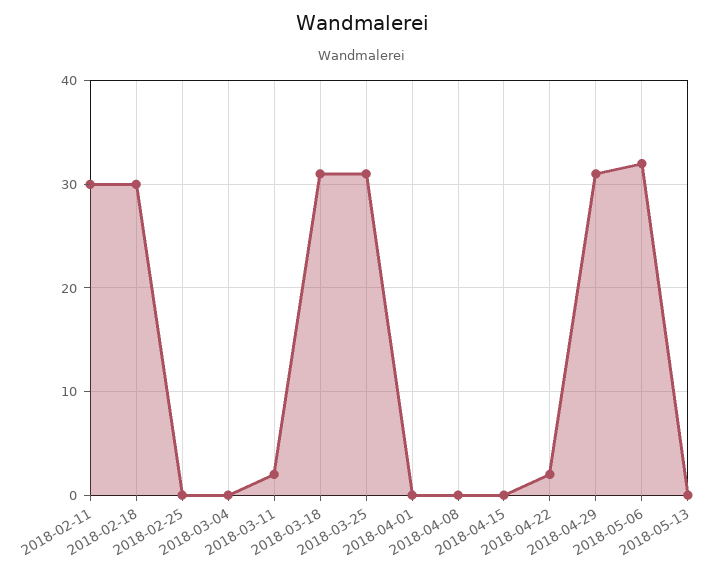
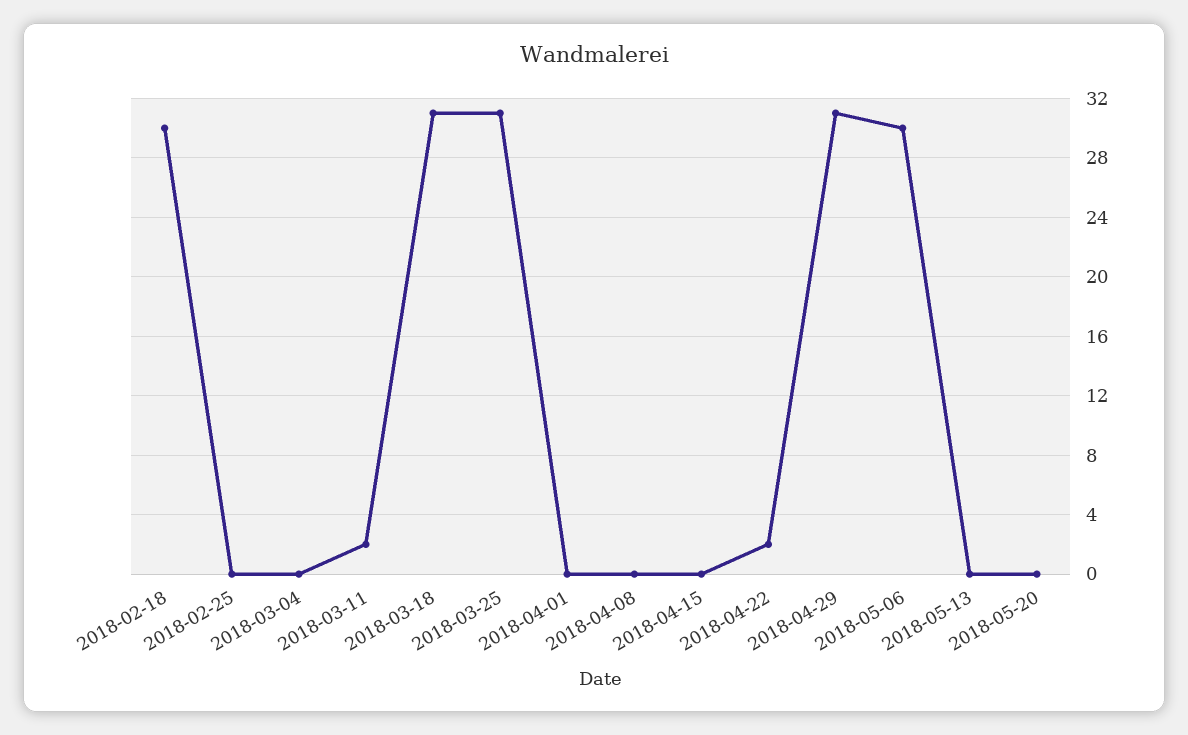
2018-02-11: 30 -> none
2018-05-06: 32 -> 30
2018-05-20: none -> 0

